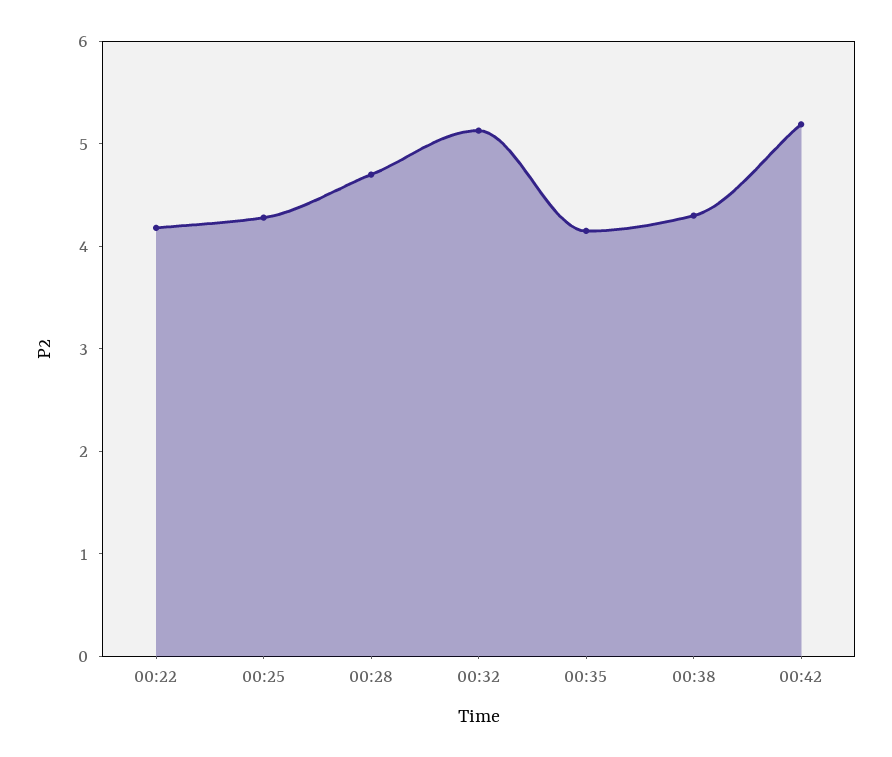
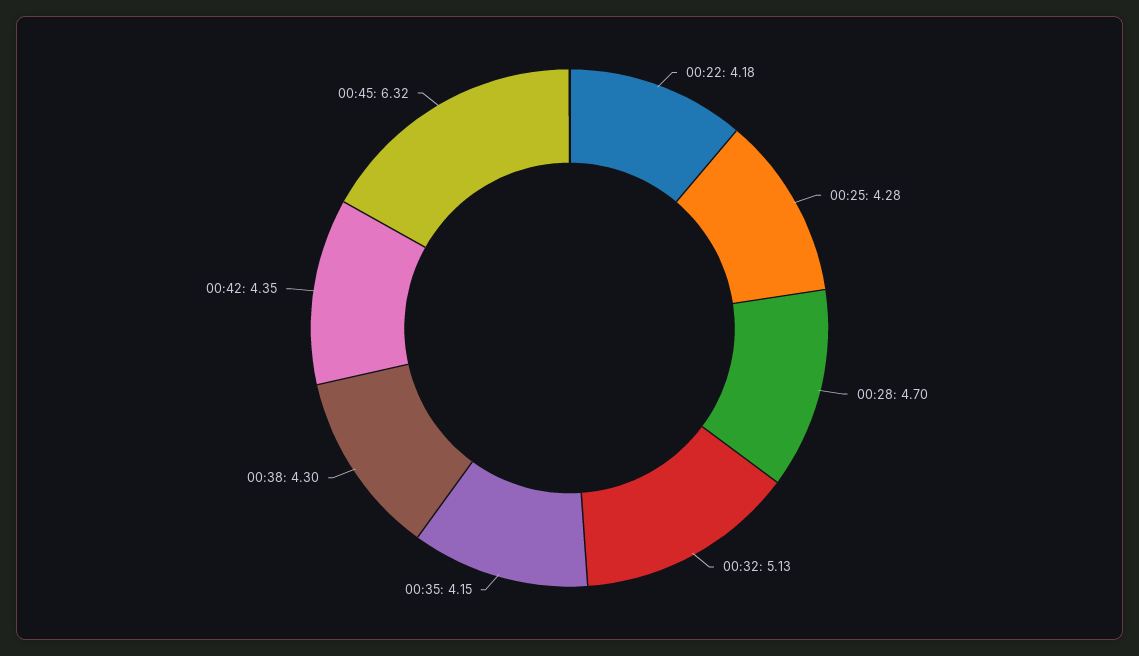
00:42: 5.2 -> 4.35
00:45: none -> 6.32

